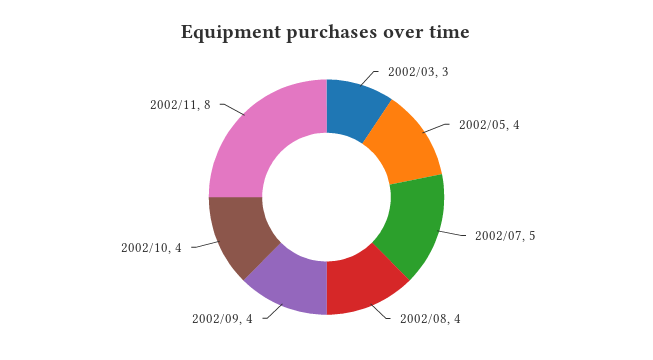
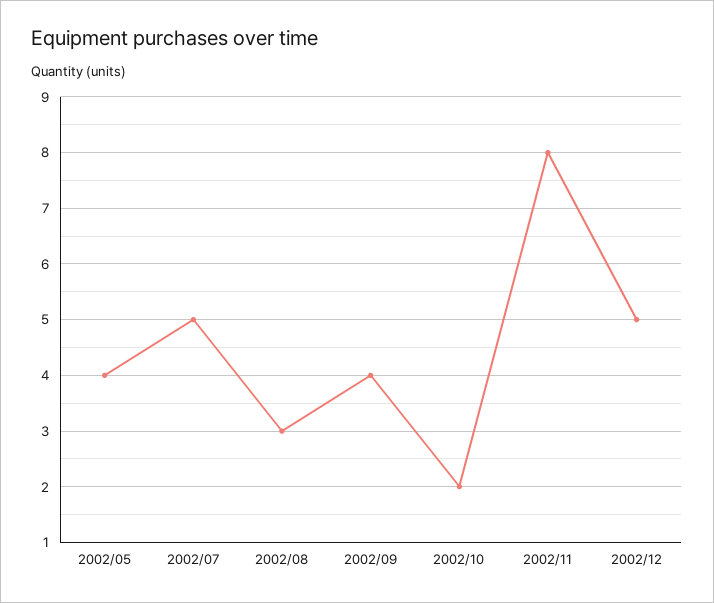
2002/03: 3 -> none
2002/08: 4 -> 3
2002/10: 4 -> 2
2002/12: none -> 5

